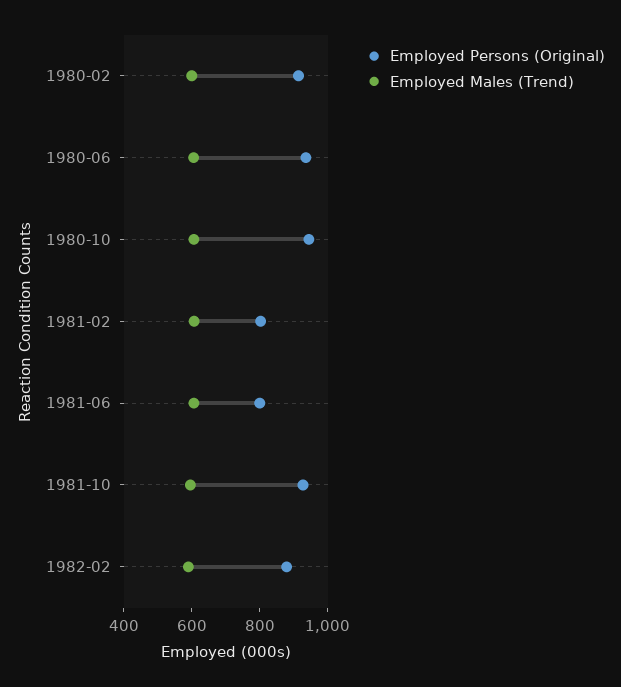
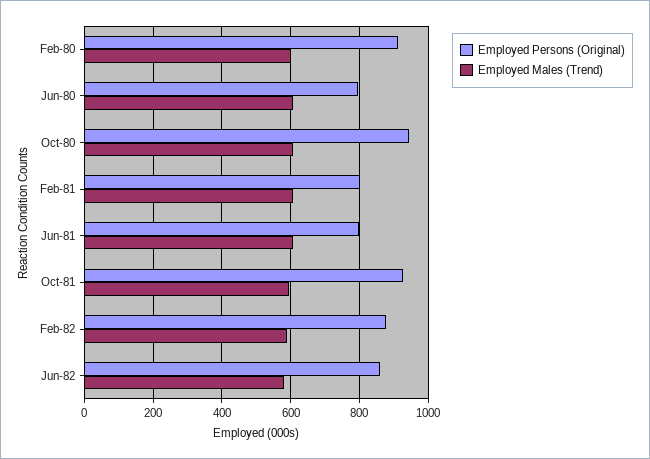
Employed Persons (Original), 1980-06: 950 -> 800
Employed Persons (Original), Jun-82: none -> 860
Employed Males (Trend), Jun-82: none -> 580

